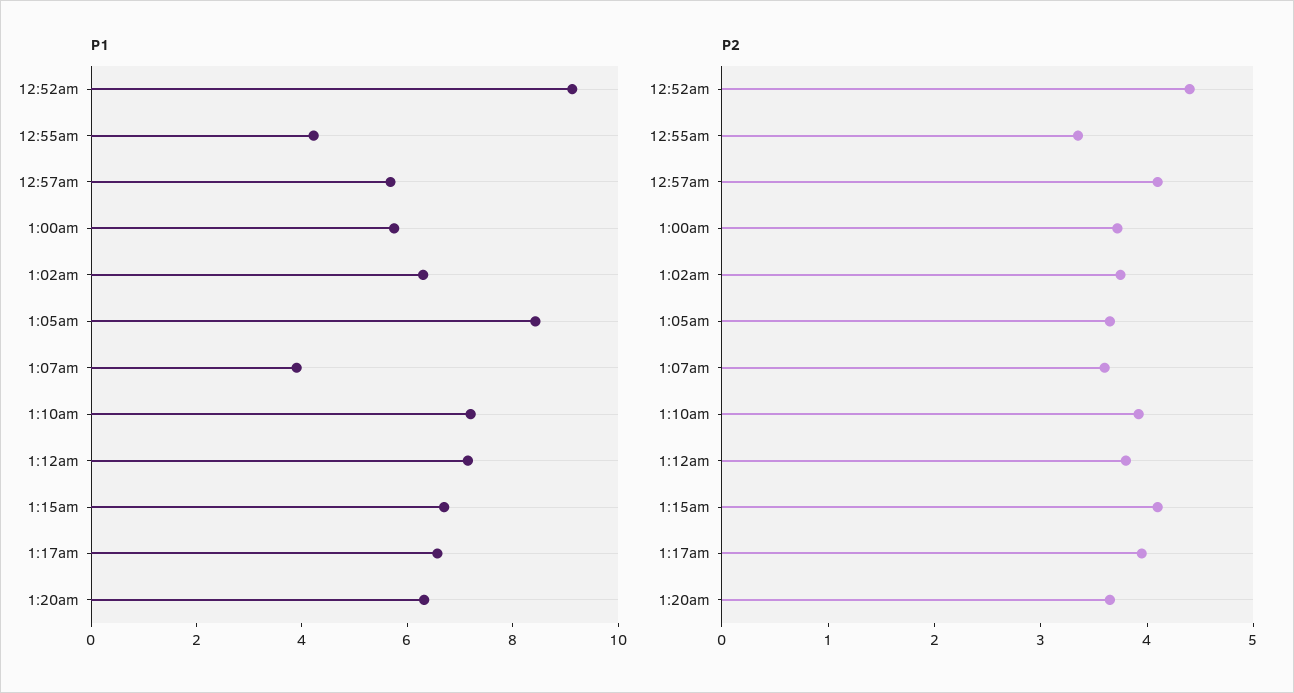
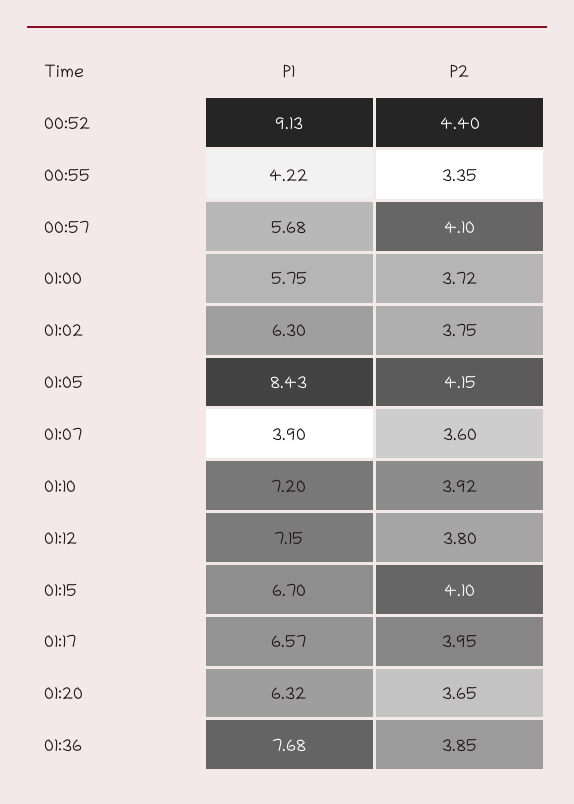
P2, 1:05am: 3.6 -> 4.15
P1, 01:36: none -> 7.68
P2, 01:36: none -> 3.85

